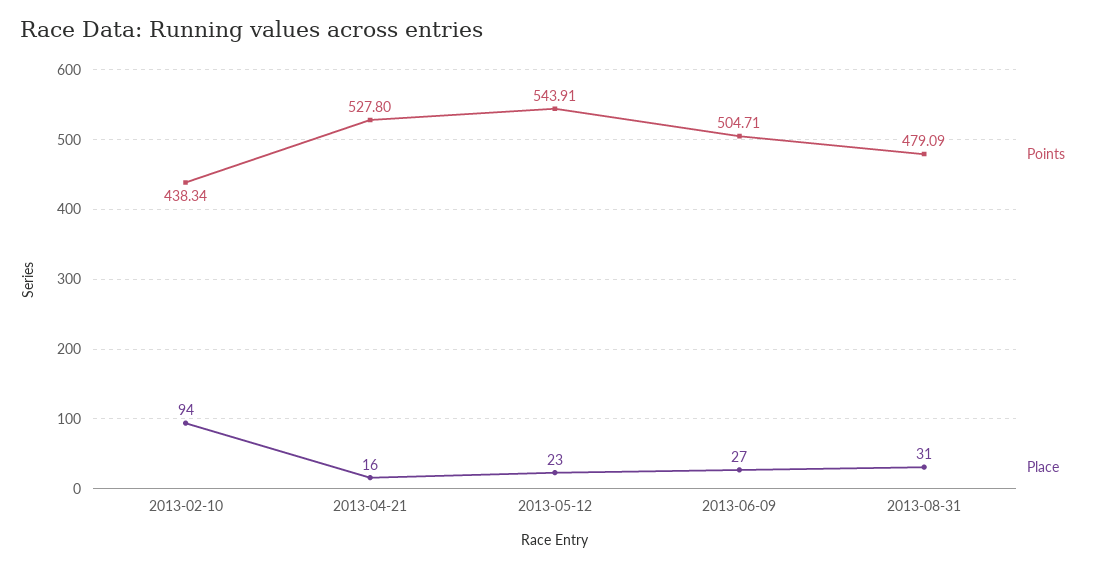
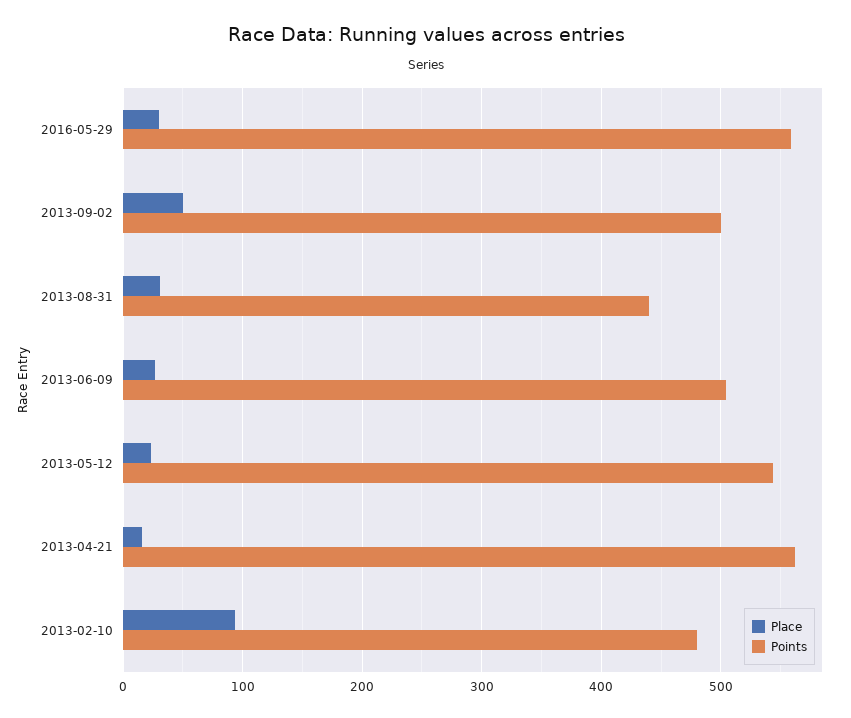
Points, 2013-02-10: 438.34 -> 480
Points, 2013-04-21: 527.8 -> 560
Points, 2013-08-31: 479.09 -> 440
Place, 2016-05-29: none -> 30
Points, 2016-05-29: none -> 560
Place, 2013-09-02: none -> 50
Points, 2013-09-02: none -> 500

